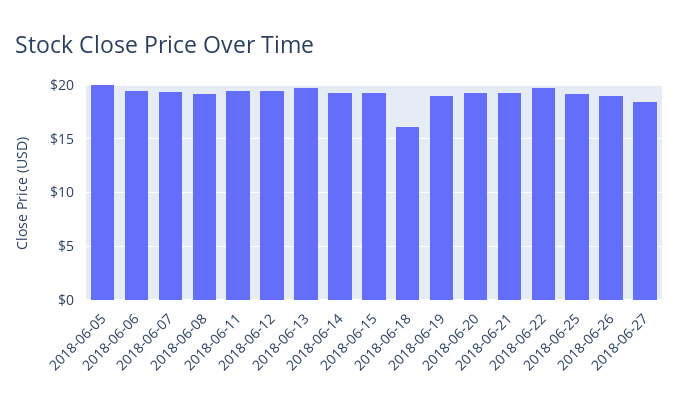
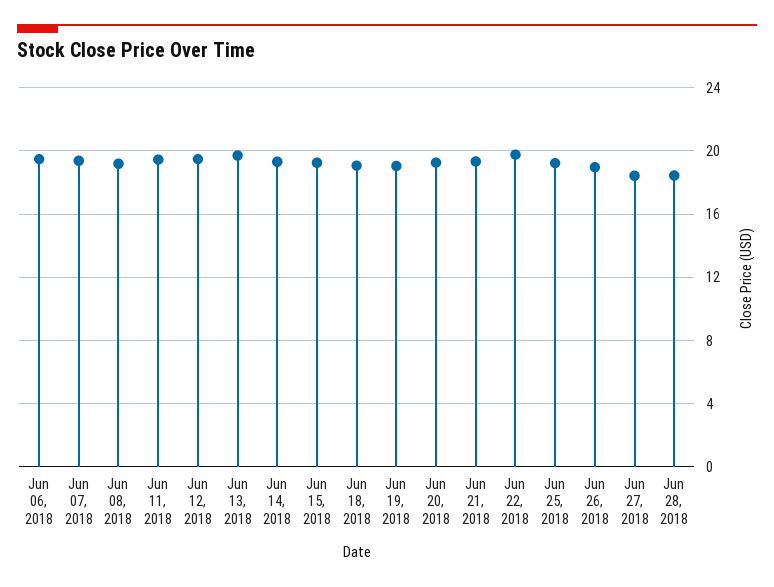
2018-06-05: 20 -> none
2018-06-18: 16 -> 19
Jun 28, 2018: none -> 18.5

